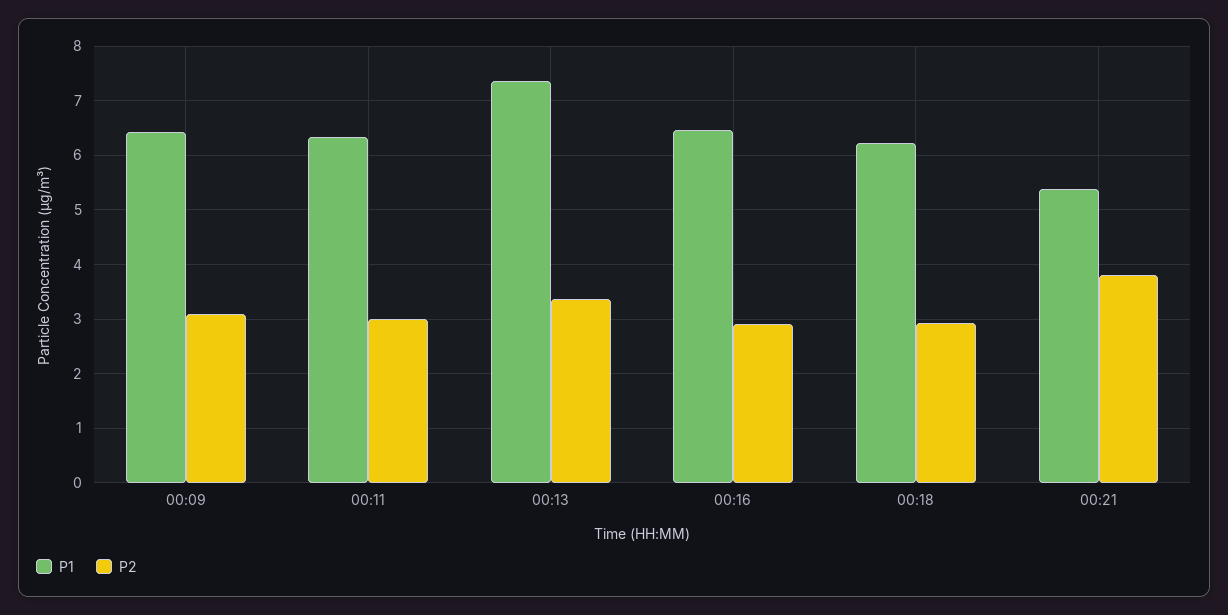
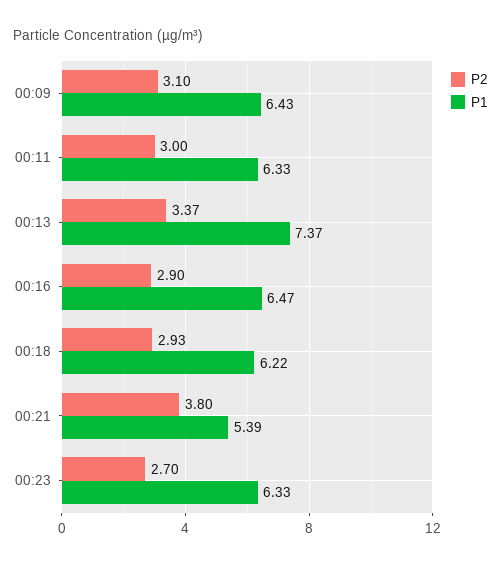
P2, 00:23: none -> 2.7
P1, 00:23: none -> 6.33

